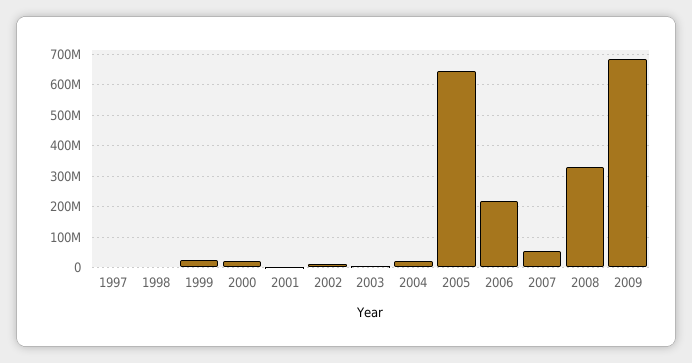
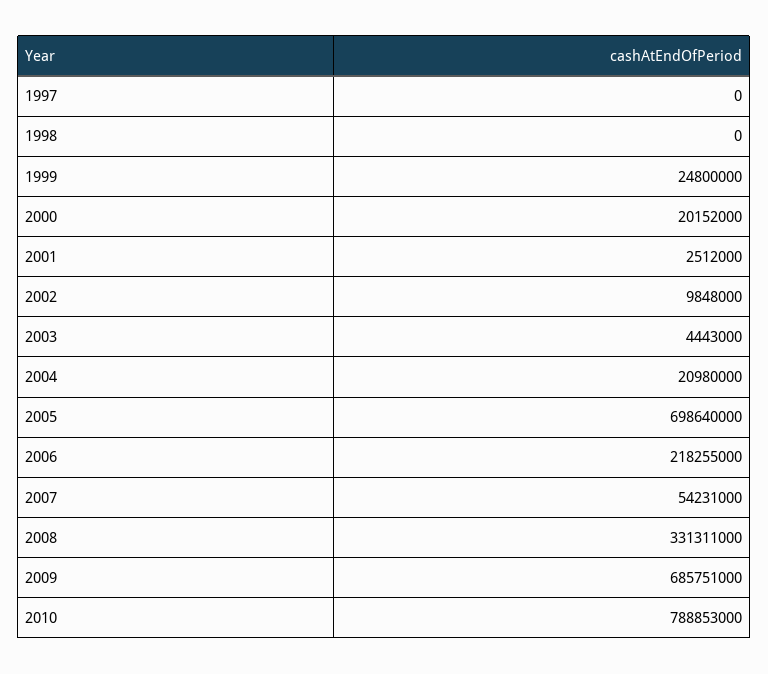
2005: 640000000 -> 698640000
2010: none -> 788853000

